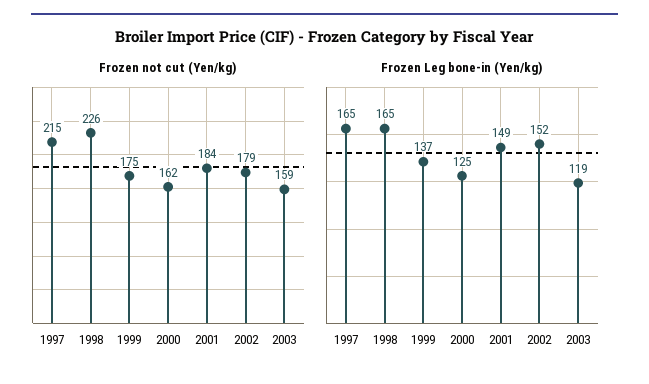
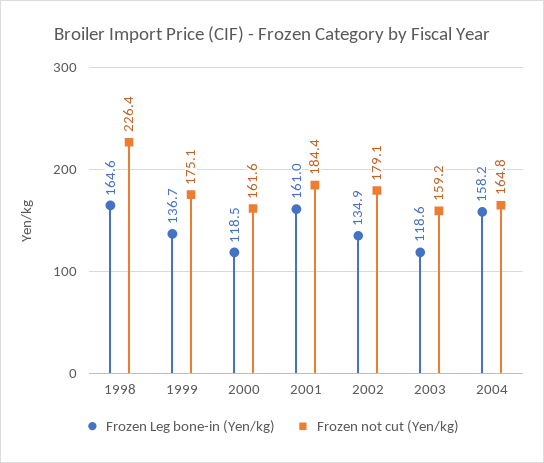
Frozen not cut (Yen/kg), 1997: 215 -> none
Frozen Leg bone-in (Yen/kg), 1997: 165 -> none
Frozen Leg bone-in (Yen/kg), 2000: 125 -> 118.5
Frozen Leg bone-in (Yen/kg), 2001: 149 -> 161
Frozen Leg bone-in (Yen/kg), 2002: 152 -> 134.9
Frozen Leg bone-in (Yen/kg), 2004: none -> 158.2
Frozen not cut (Yen/kg), 2004: none -> 164.8

